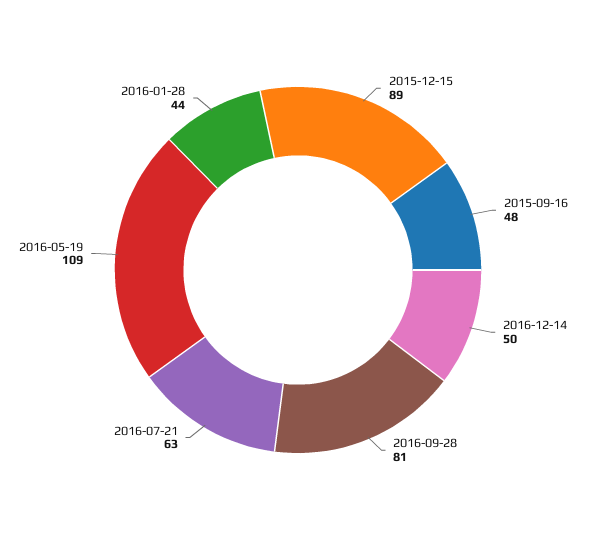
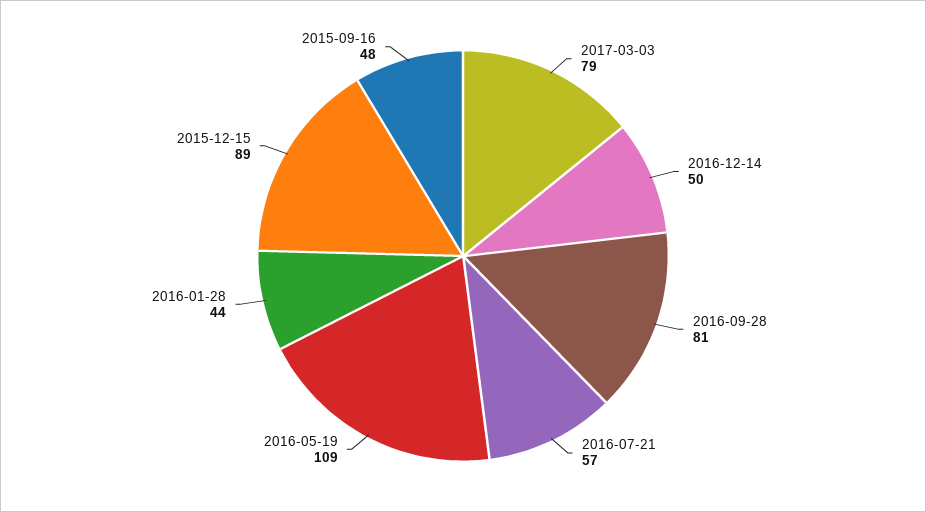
2016-07-21: 63 -> 57
2017-03-03: none -> 79

